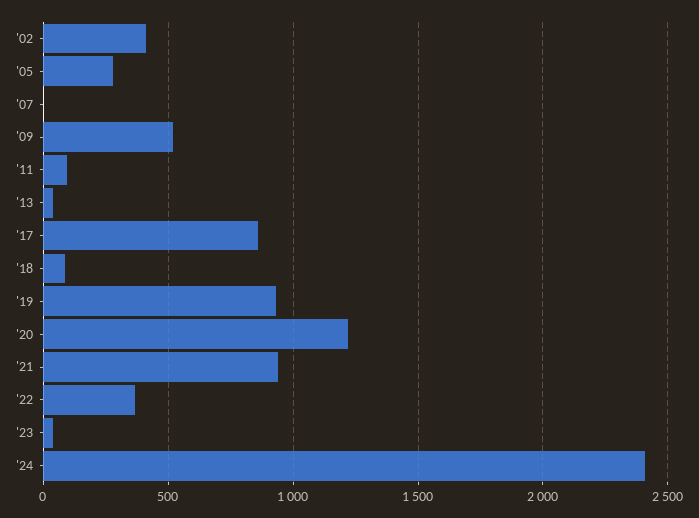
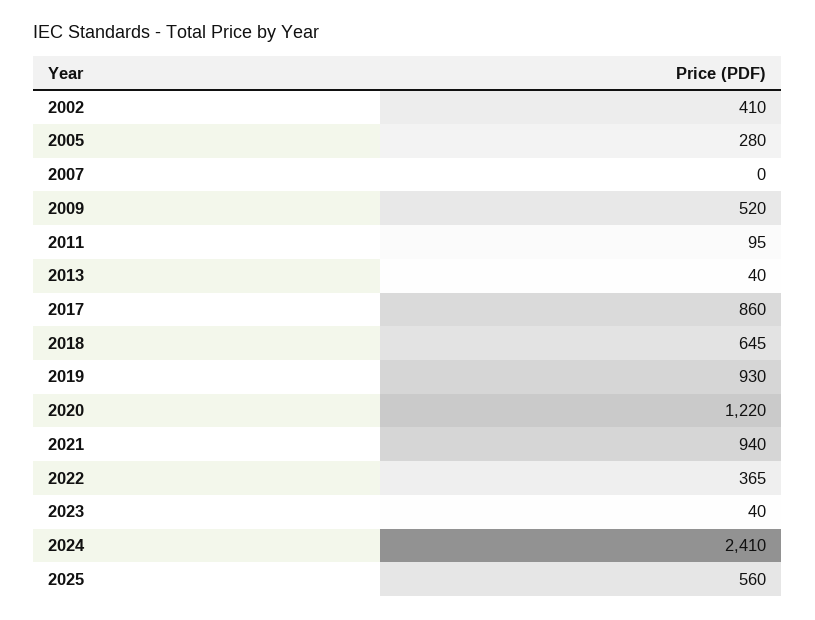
'18: 100 -> 645
2025: none -> 560

